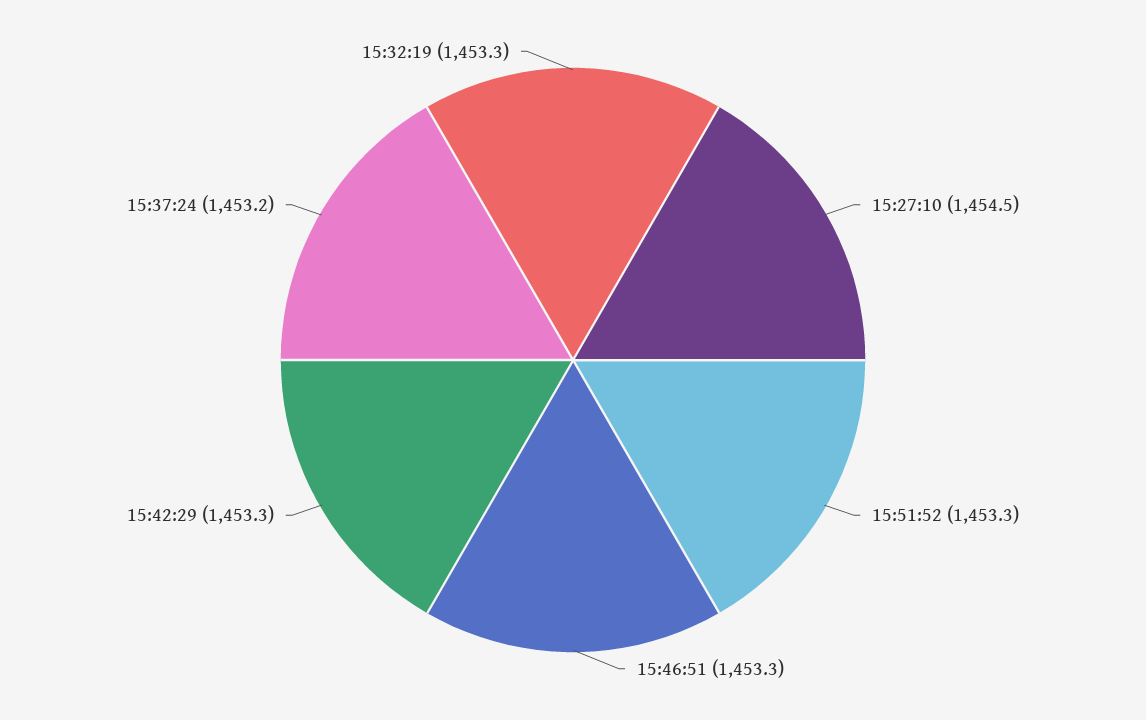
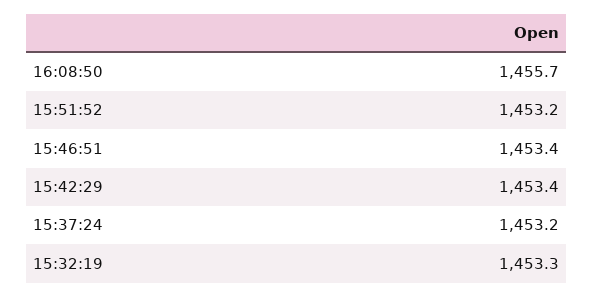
15:27:10: 1454.5 -> none
15:51:52: 1453.3 -> 1453.2
15:46:51: 1453.3 -> 1453.4
15:42:29: 1453.3 -> 1453.4
16:08:50: none -> 1455.7

